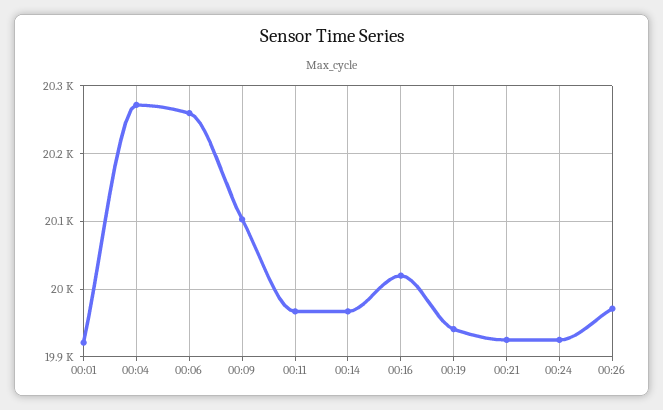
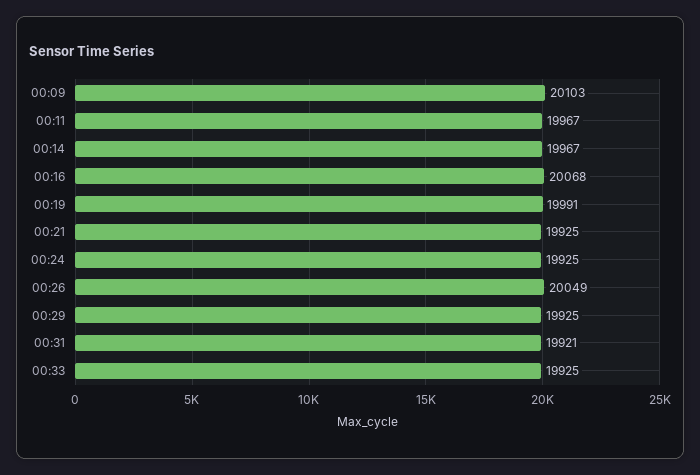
00:01: 19920 -> none
00:04: 20270 -> none
00:06: 20260 -> none
00:16: 20020 -> 20068
00:19: 19940 -> 19991
00:26: 19970 -> 20049
00:29: none -> 19925
00:31: none -> 19921
00:33: none -> 19925

